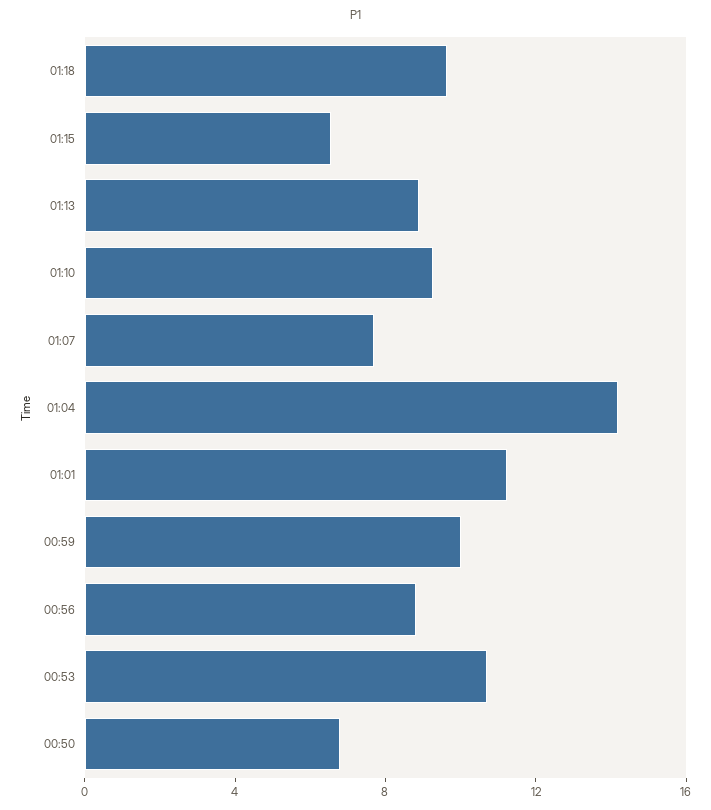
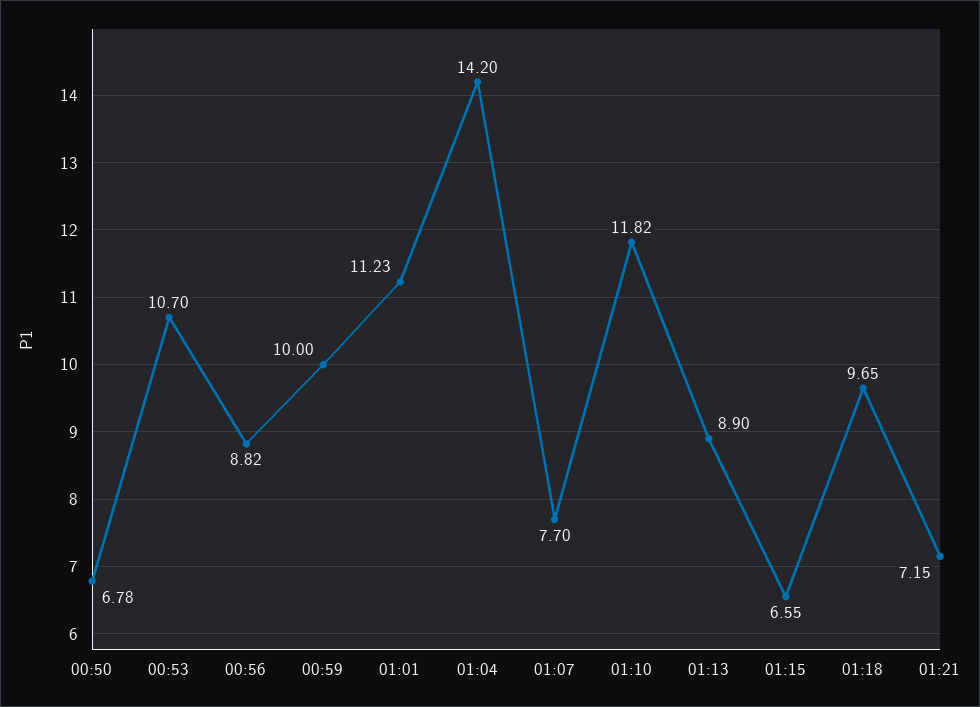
01:10: 9 -> 11.82
01:21: none -> 7.15

